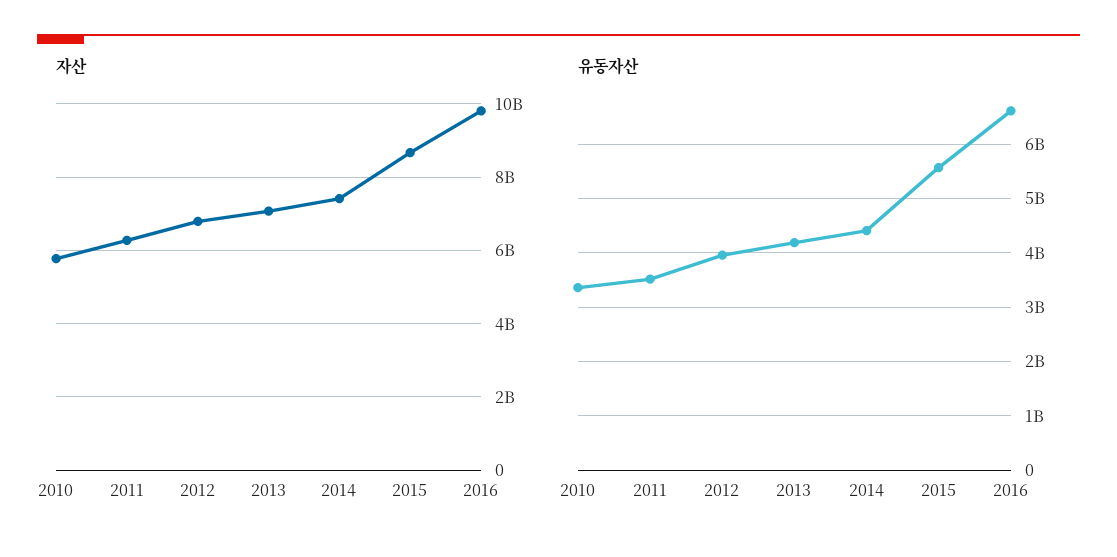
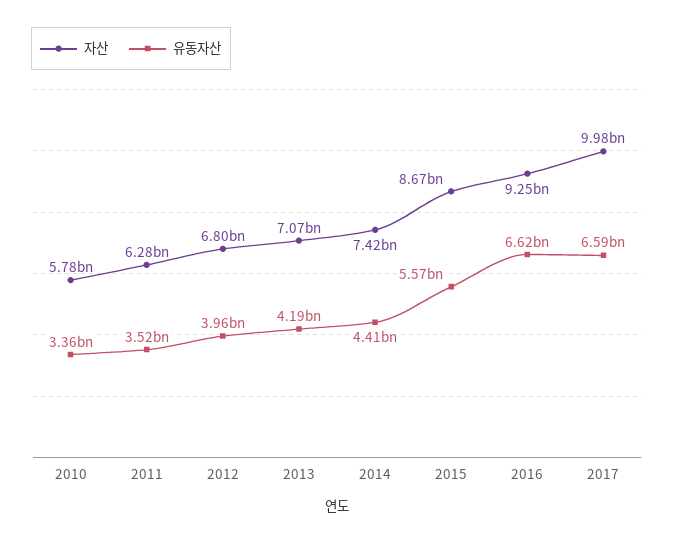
자산, 2016: 9800000000 -> 9250000000
자산, 2017: none -> 9980000000
유동자산, 2017: none -> 6590000000

